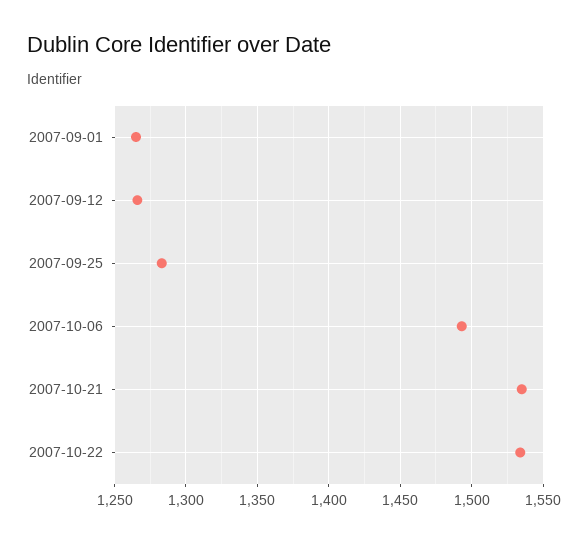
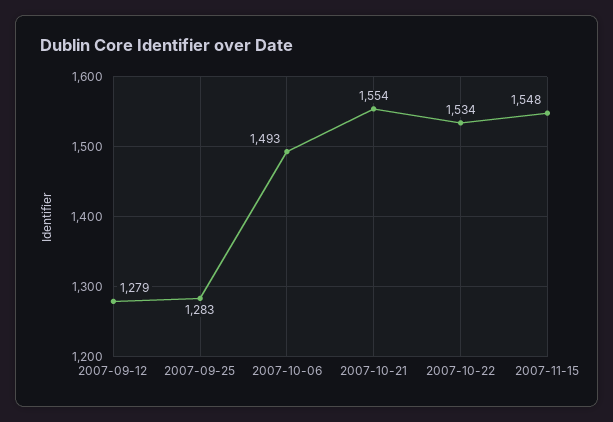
2007-09-01: 1265 -> none
2007-09-12: 1265 -> 1279
2007-10-21: 1535 -> 1554
2007-11-15: none -> 1548

